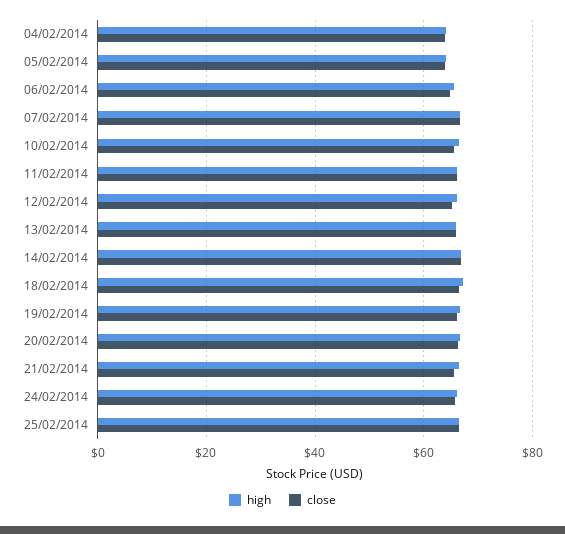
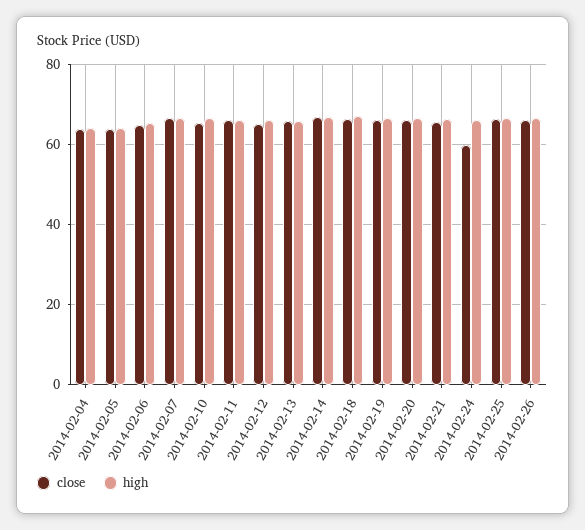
close, 24/02/2014: 66 -> 60
close, 2014-02-26: none -> 66
high, 2014-02-26: none -> 66

